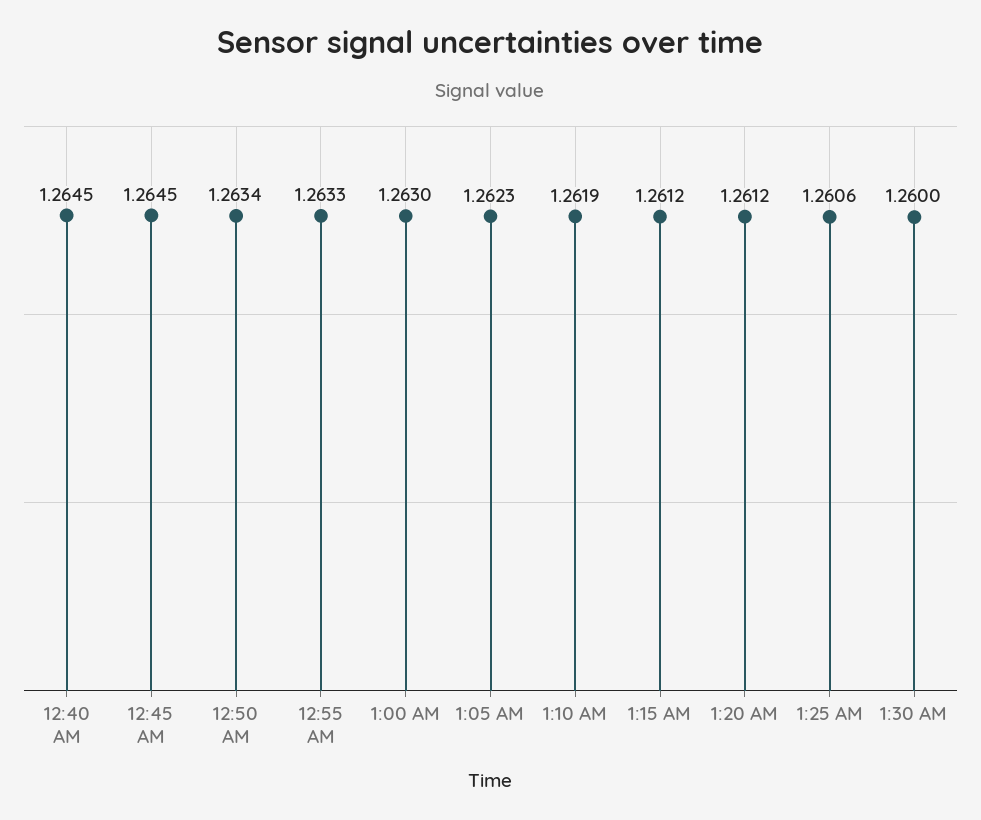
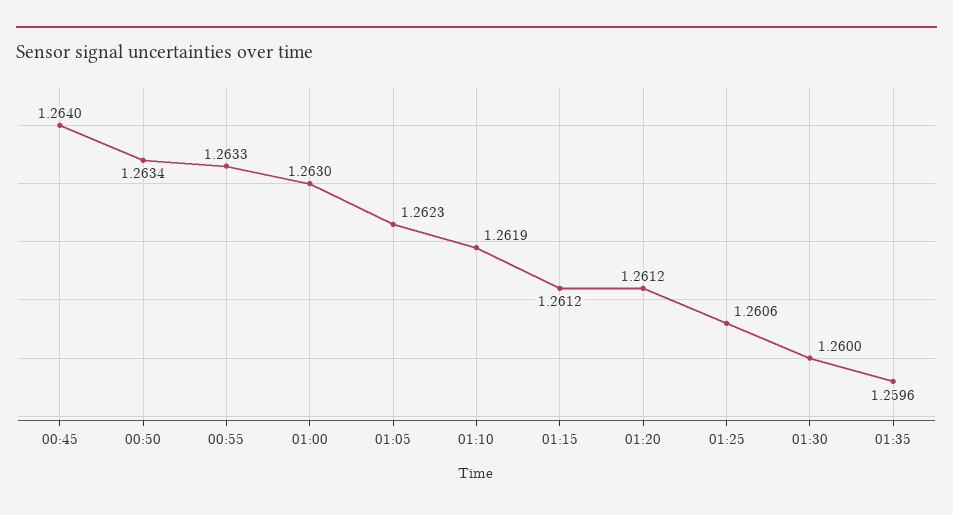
12:40 AM: 1.2645 -> none
12:45 AM: 1.2645 -> 1.264
01:35: none -> 1.2596

